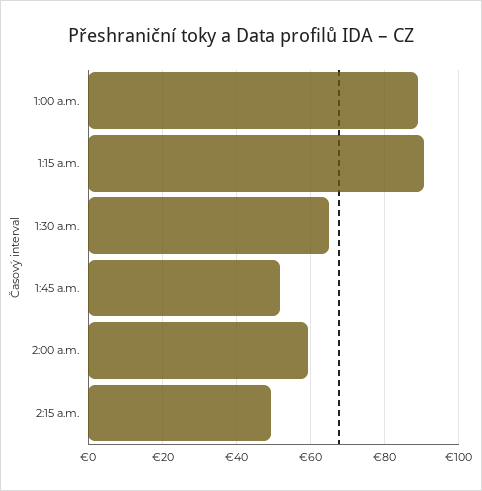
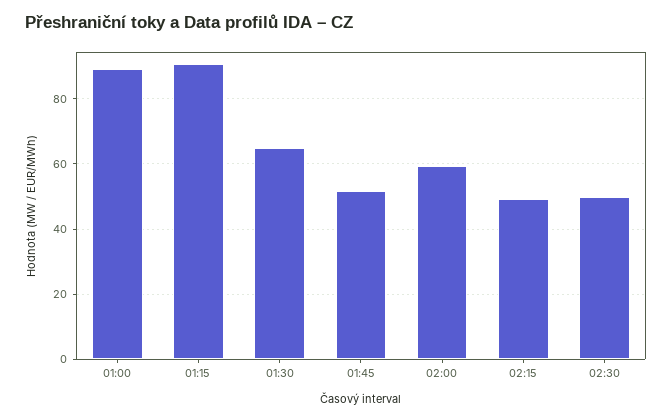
02:30: none -> 50

